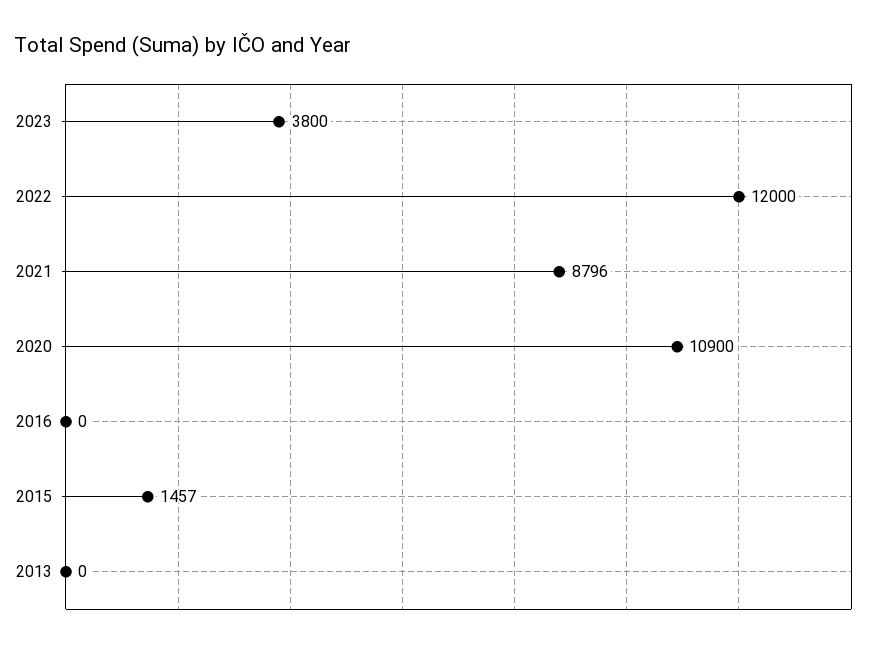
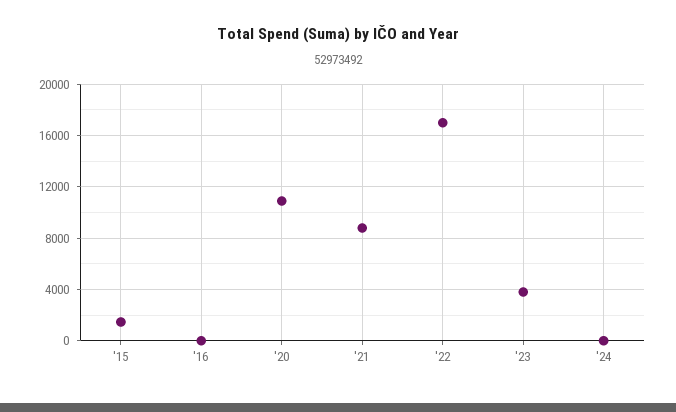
2022: 12000 -> 17000
2013: 0 -> none
'24: none -> 0

